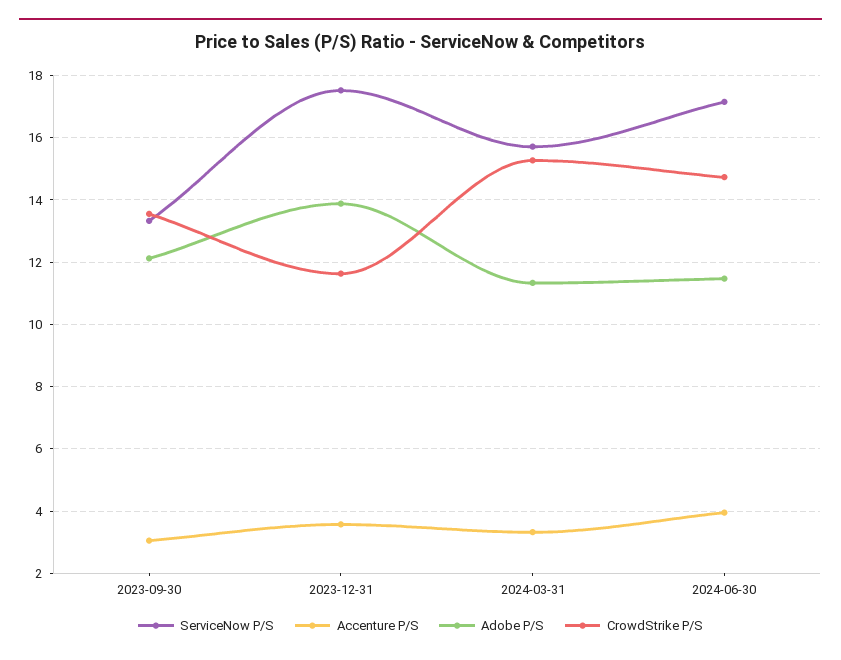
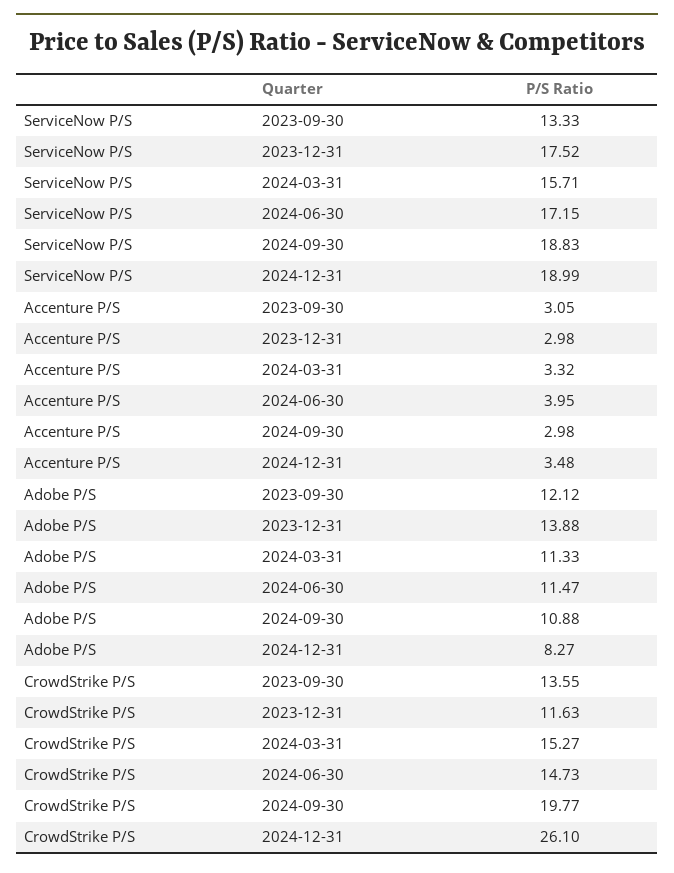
Accenture P/S, 2023-12-31: 3.6 -> 2.98
ServiceNow P/S, 2024-09-30: none -> 18.83
ServiceNow P/S, 2024-12-31: none -> 18.99
Accenture P/S, 2024-09-30: none -> 2.98
Accenture P/S, 2024-12-31: none -> 3.48
Adobe P/S, 2024-09-30: none -> 10.88
Adobe P/S, 2024-12-31: none -> 8.27
CrowdStrike P/S, 2024-09-30: none -> 19.77
CrowdStrike P/S, 2024-12-31: none -> 26.1

